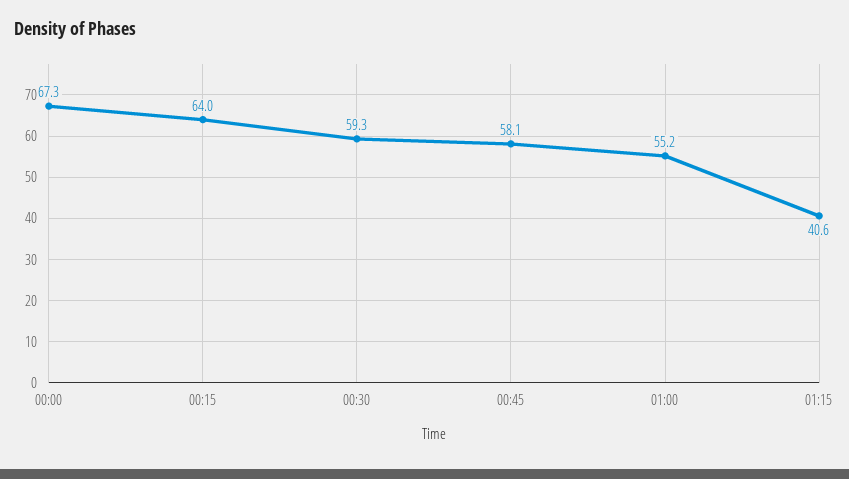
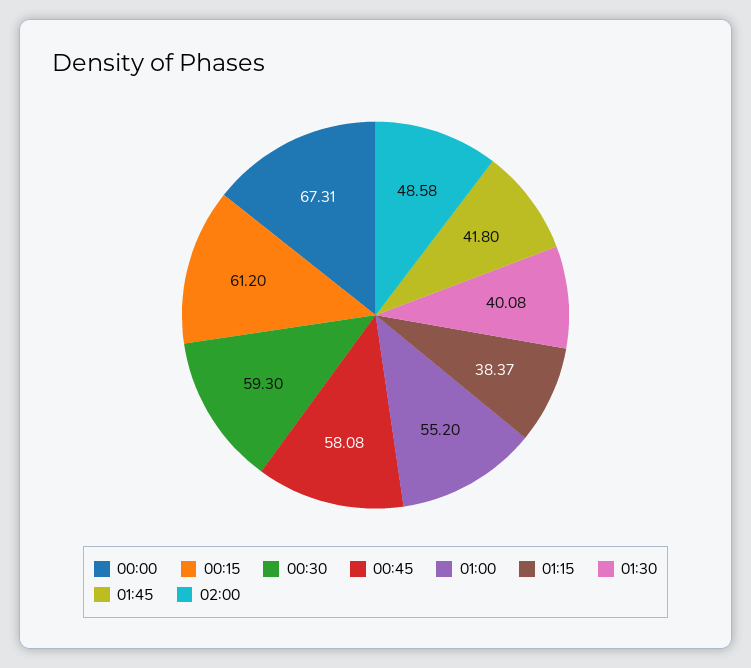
00:15: 64 -> 61.2
01:15: 40.6 -> 38.37
01:30: none -> 40.08
01:45: none -> 41.8
02:00: none -> 48.58

